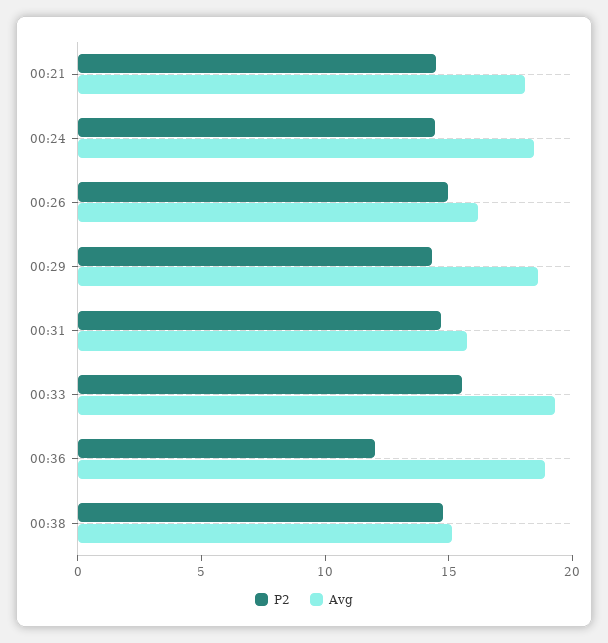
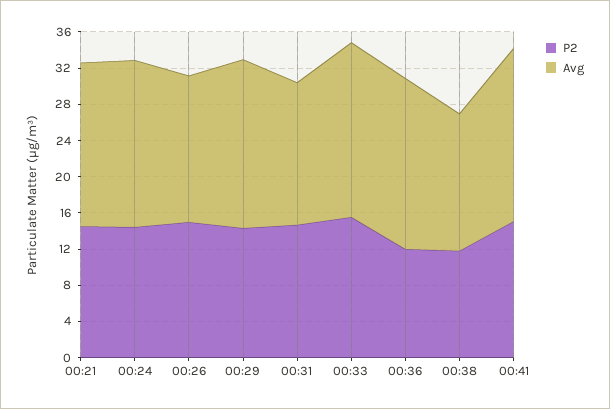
P2, 00:38: 15 -> 12
P2, 00:41: none -> 15
Avg, 00:41: none -> 19

